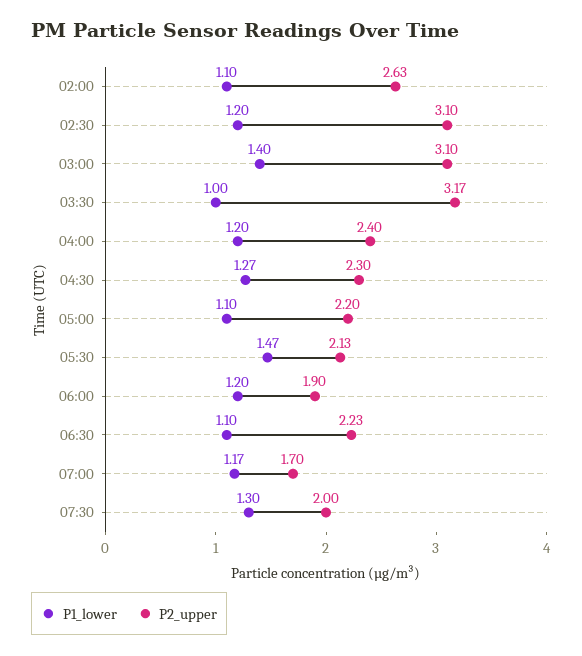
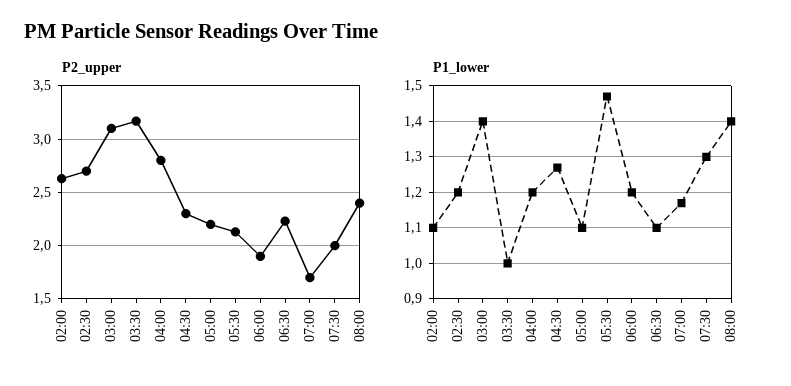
P2_upper, 02:30: 3.1 -> 2.7
P2_upper, 04:00: 2.4 -> 2.8
P2_upper, 08:00: none -> 2.4
P1_lower, 08:00: none -> 1.4

